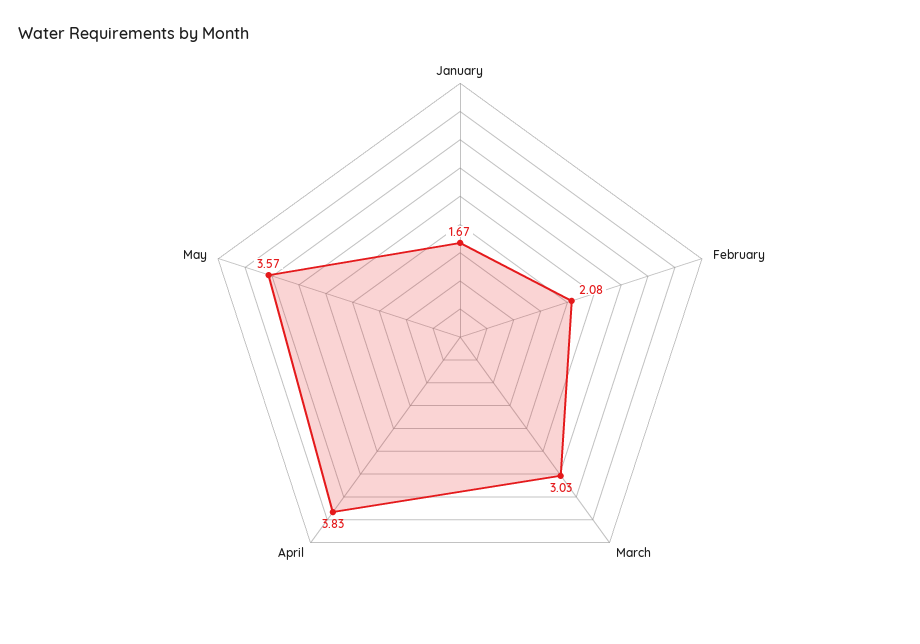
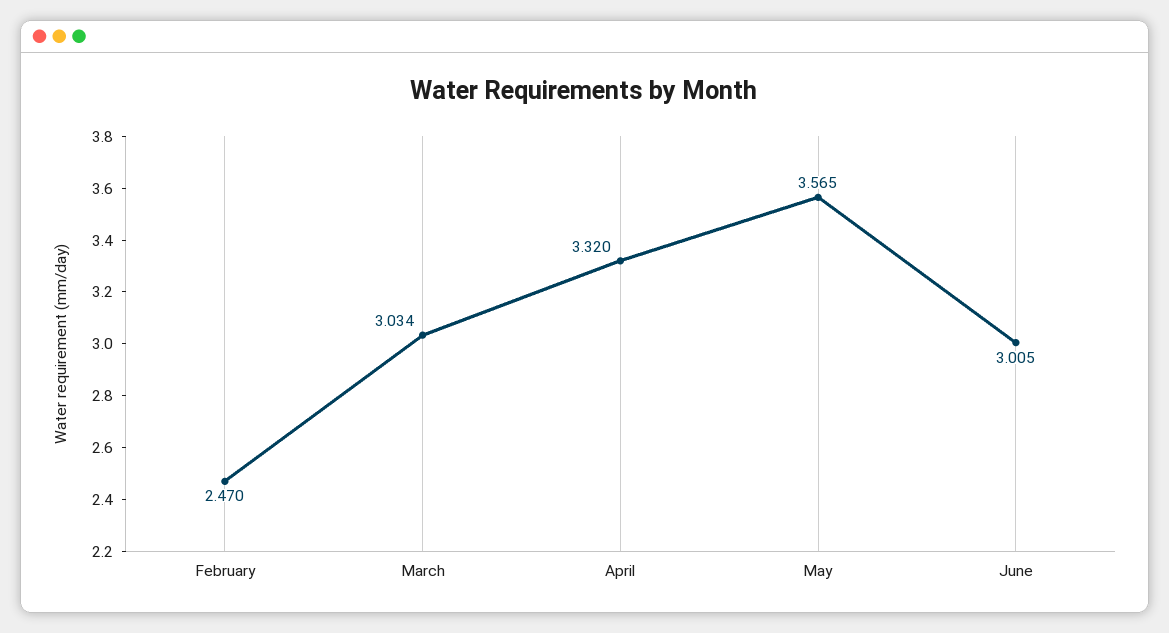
January: 1.67 -> none
February: 2.08 -> 2.47
April: 3.83 -> 3.32
June: none -> 3.005

